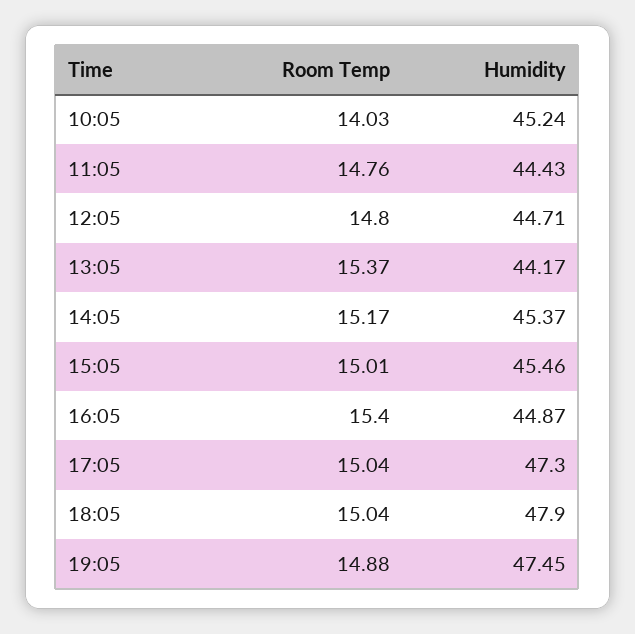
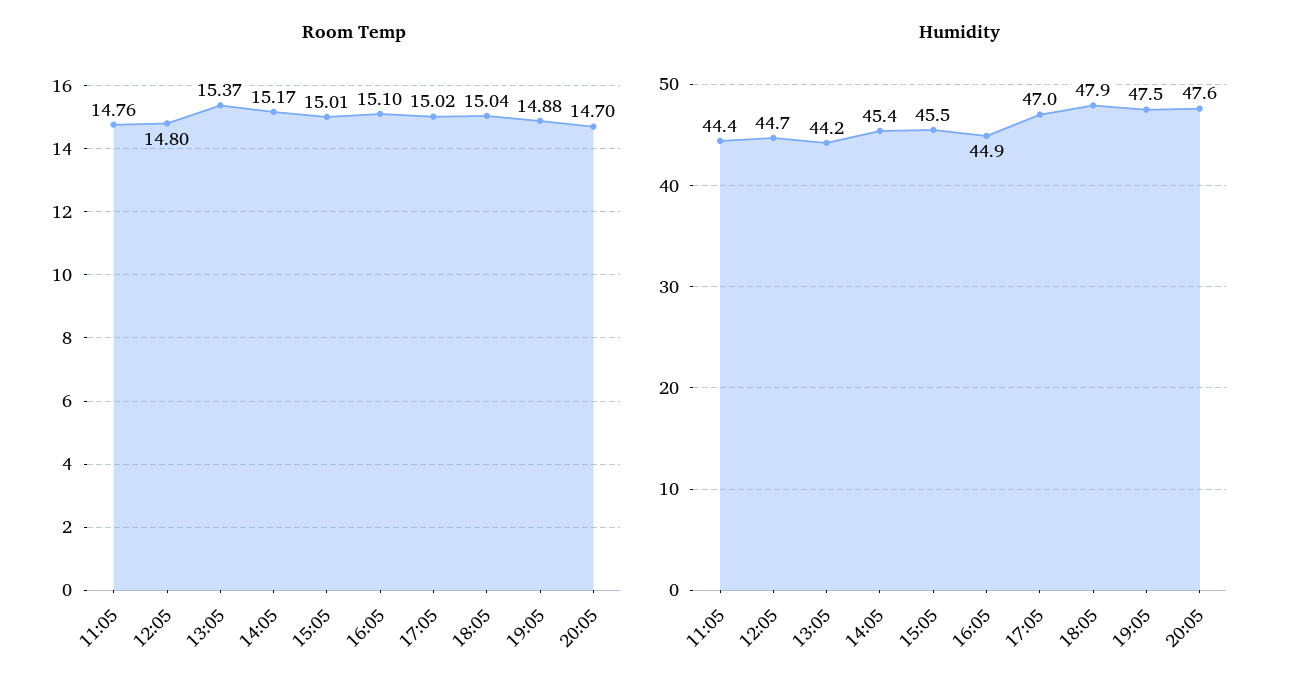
Room Temp, 10:05: 14.03 -> none
Humidity, 10:05: 45.24 -> none
Room Temp, 16:05: 15.4 -> 15.1
Room Temp, 17:05: 15.04 -> 15.02
Humidity, 17:05: 47.3 -> 47
Room Temp, 20:05: none -> 14.7
Humidity, 20:05: none -> 47.6

